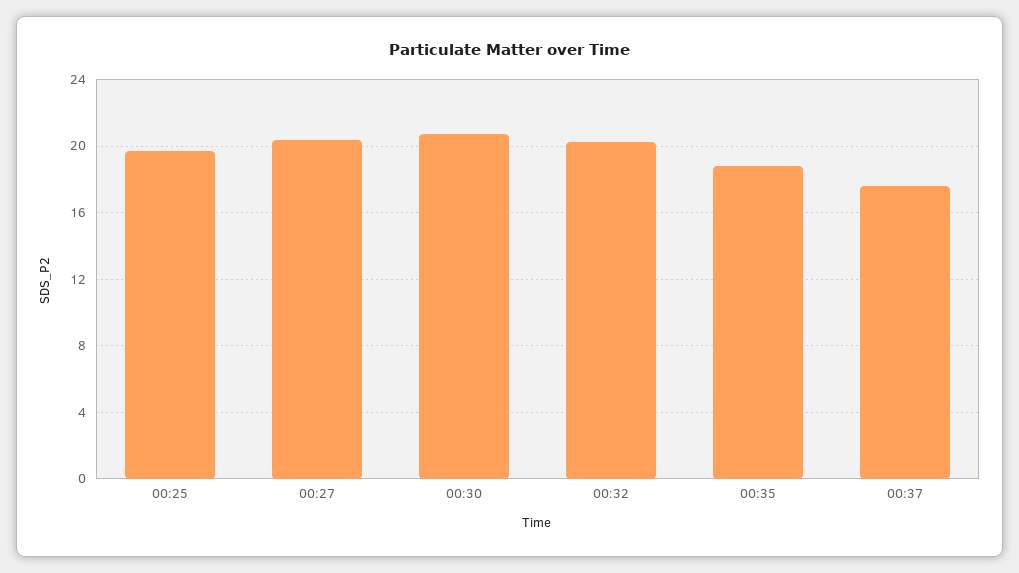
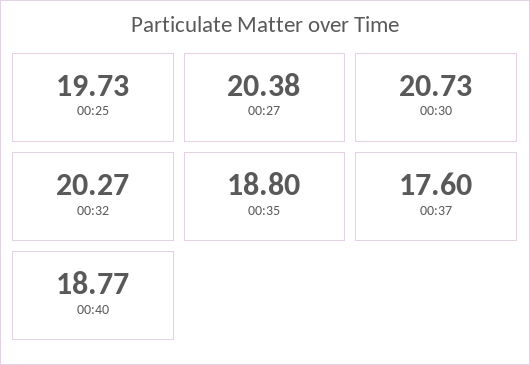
00:40: none -> 18.77

